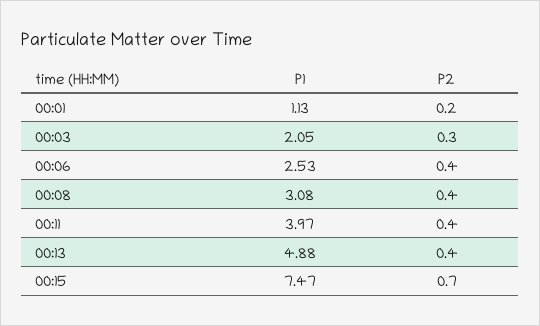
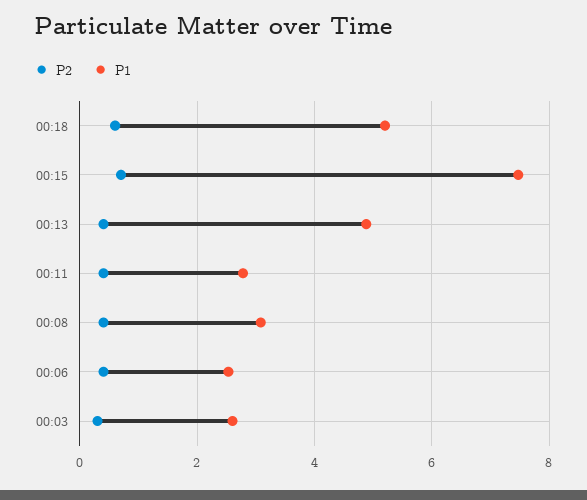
P1, 00:01: 1.13 -> none
P2, 00:01: 0.2 -> none
P1, 00:03: 2.05 -> 2.6
P1, 00:11: 3.97 -> 2.8
P2, 00:18: none -> 0.6
P1, 00:18: none -> 5.2

